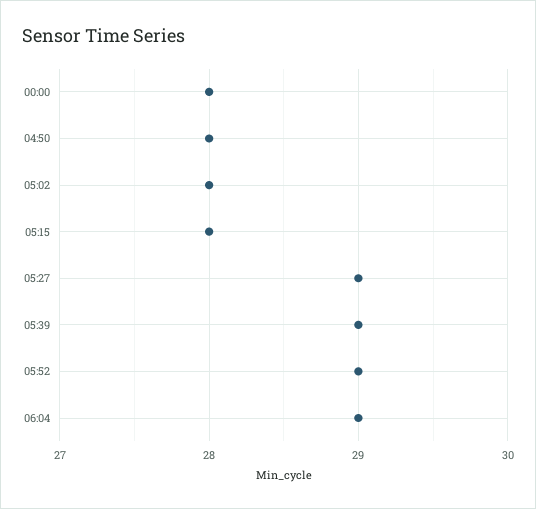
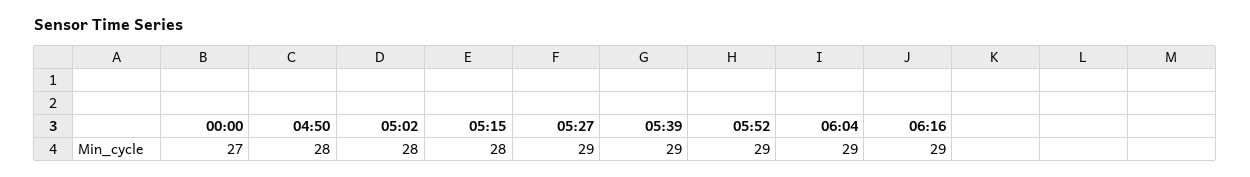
00:00: 28 -> 27
06:16: none -> 29

